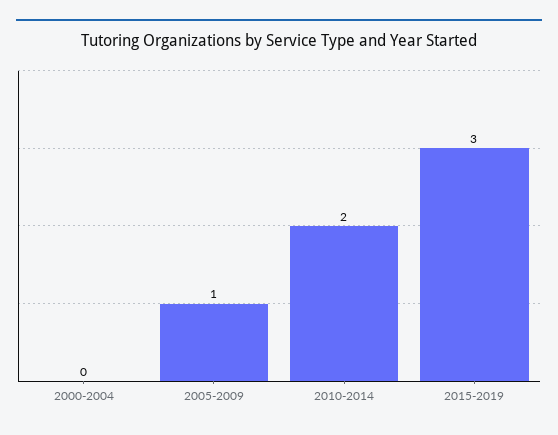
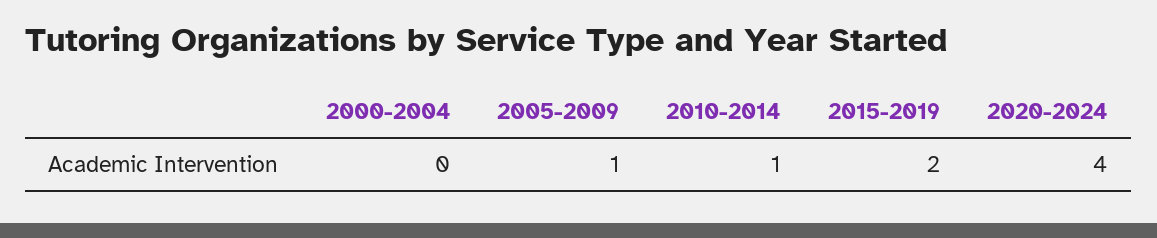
2010-2014: 2 -> 1
2015-2019: 3 -> 2
2020-2024: none -> 4

